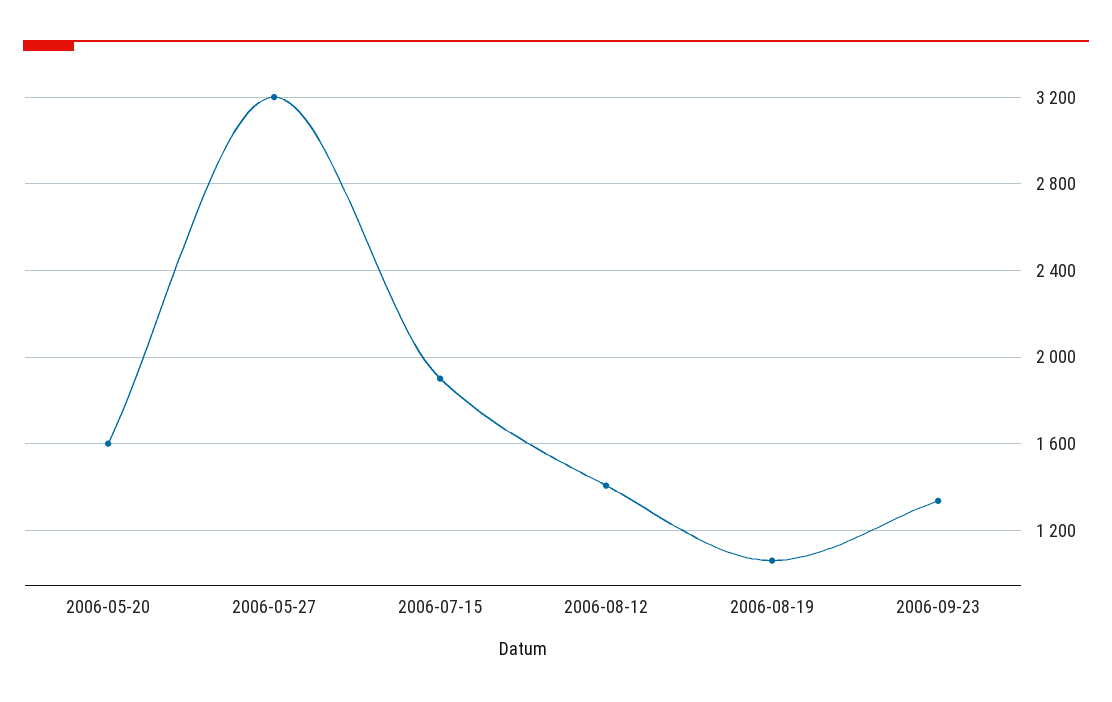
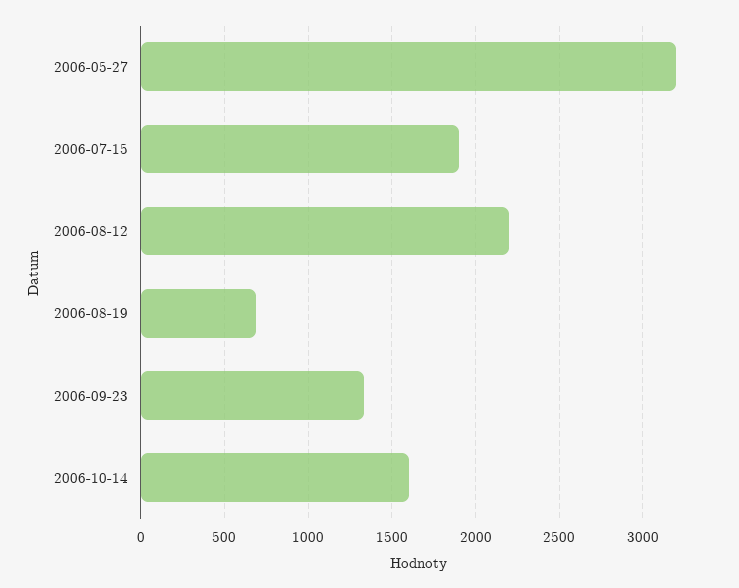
2006-05-20: 1600 -> none
2006-08-12: 1400 -> 2200
2006-08-19: 1050 -> 700
2006-10-14: none -> 1600

